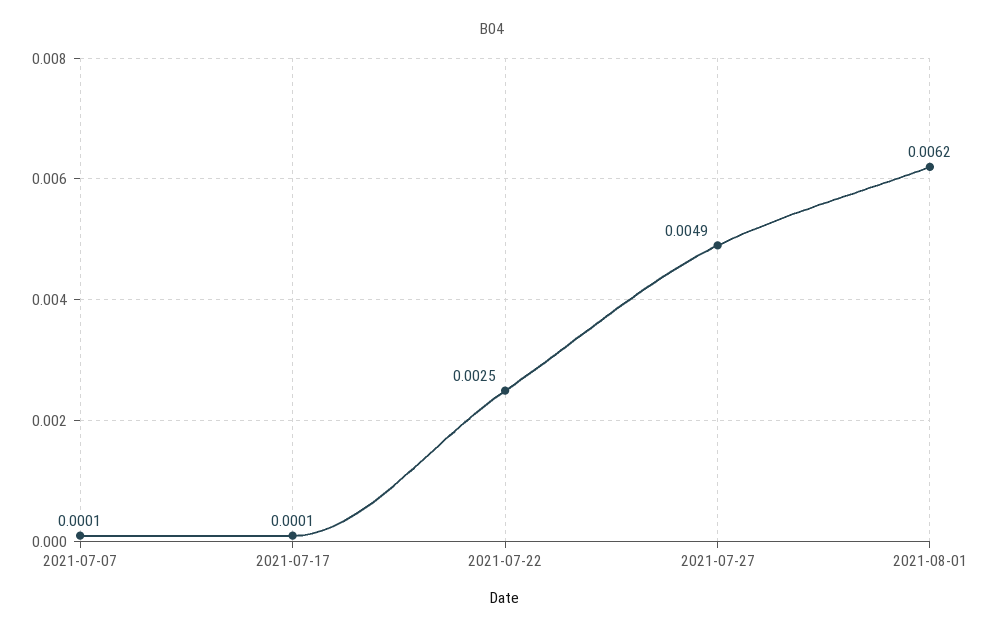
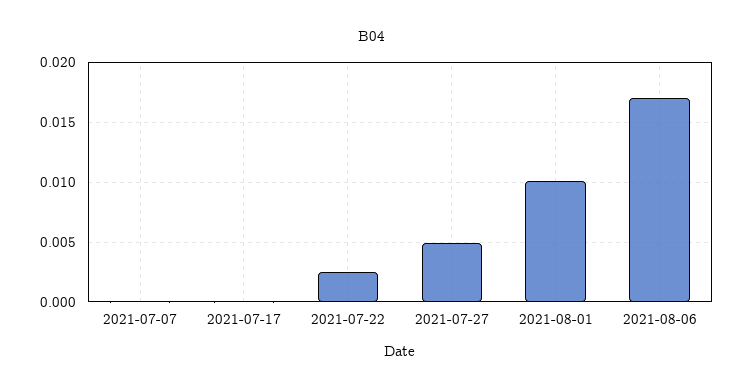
2021-08-01: 0.0062 -> 0.01
2021-08-06: none -> 0.017

